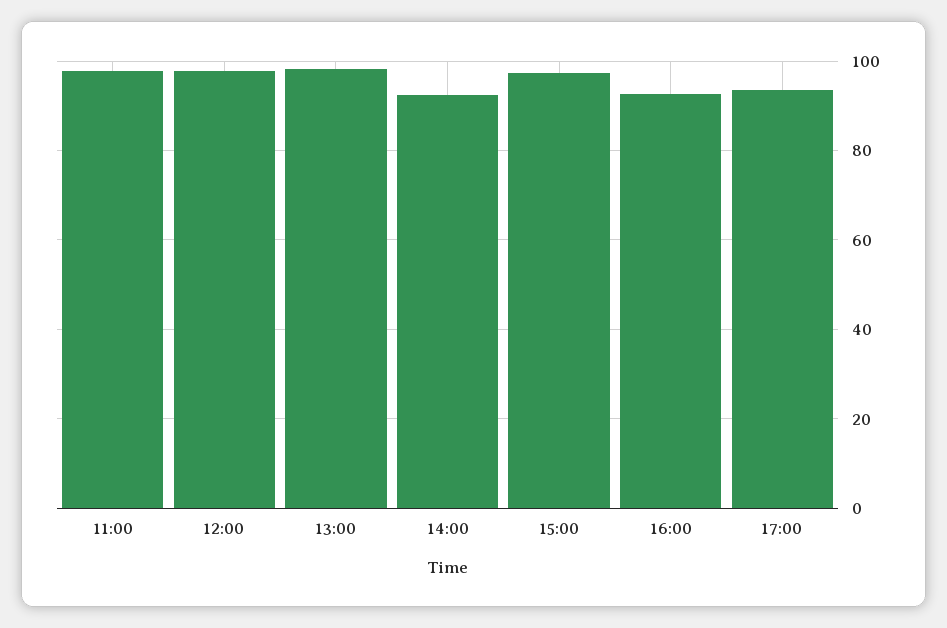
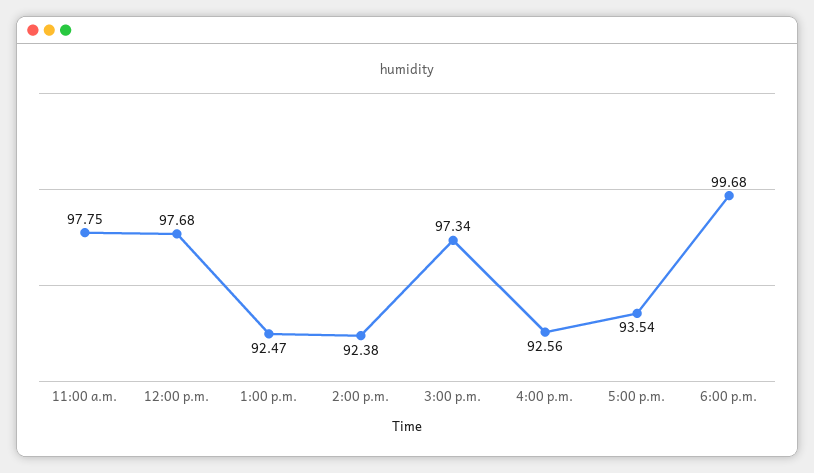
13:00: 98 -> 92.47
6:00 p.m.: none -> 99.68

